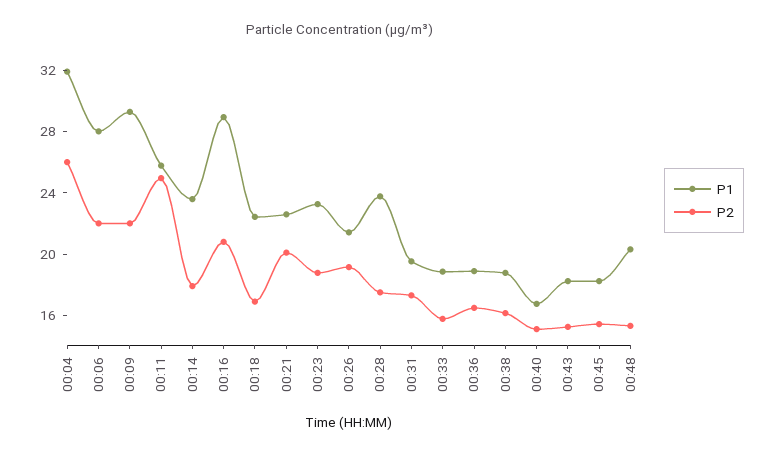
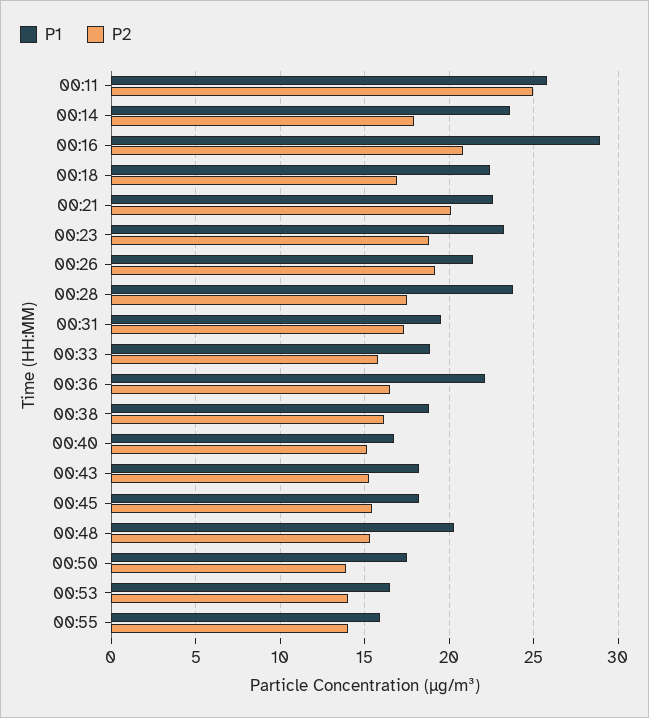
P1, 00:04: 32 -> none
P2, 00:04: 26 -> none
P1, 00:06: 28 -> none
P2, 00:06: 22 -> none
P1, 00:09: 29 -> none
P2, 00:09: 22 -> none
P1, 00:36: 19 -> 22
P1, 00:50: none -> 17.5
P2, 00:50: none -> 14
P1, 00:53: none -> 16.5
P2, 00:53: none -> 14
P1, 00:55: none -> 16
P2, 00:55: none -> 14

